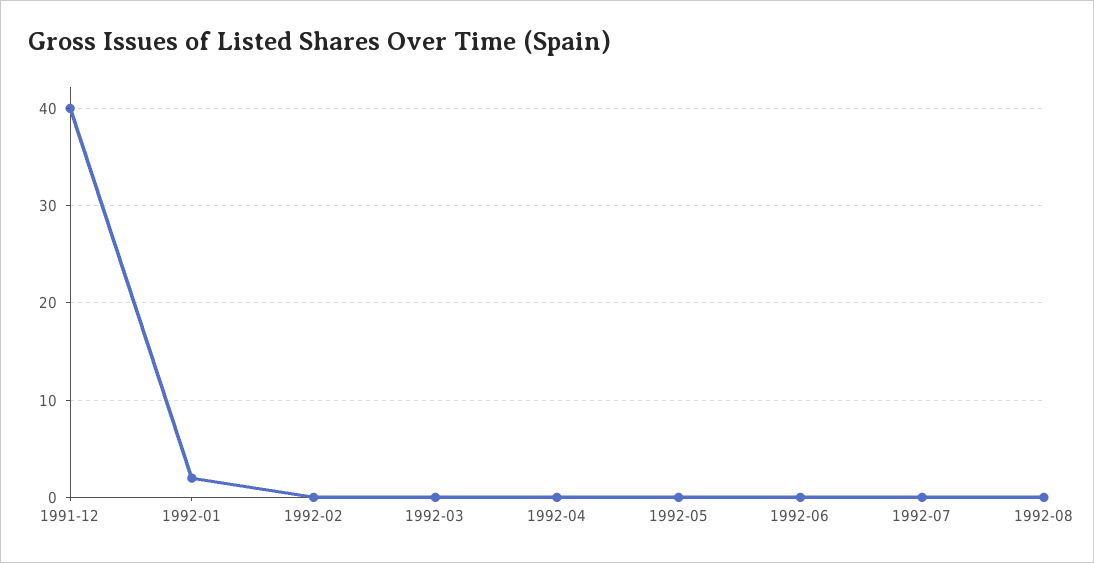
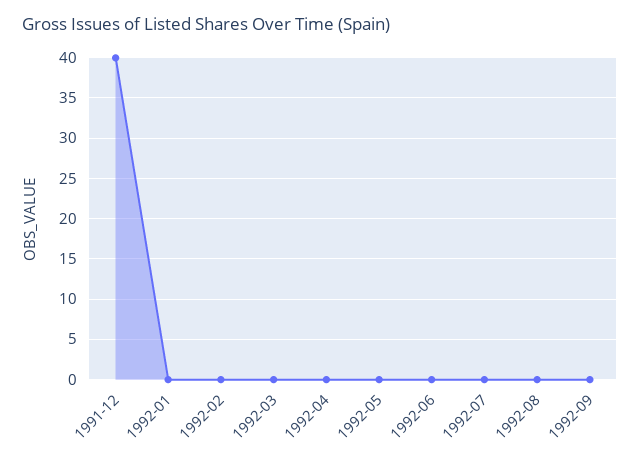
1992-01: 2 -> 0
1992-09: none -> 0

